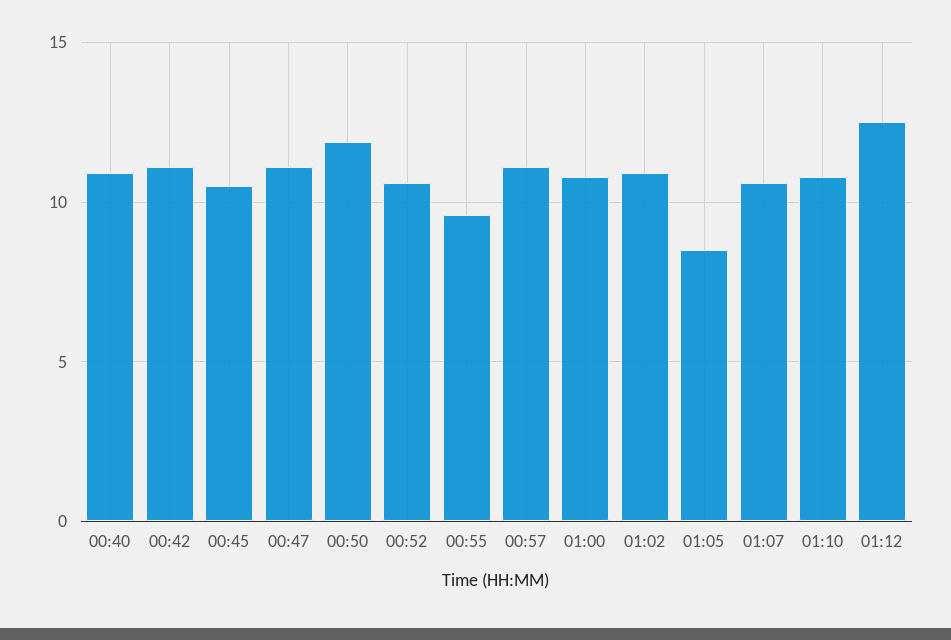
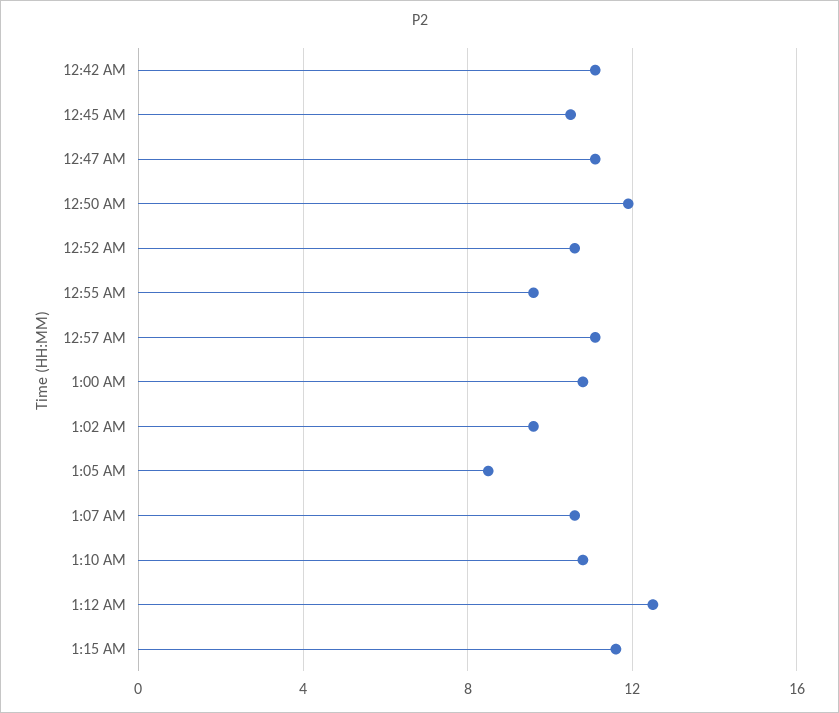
00:40: 11 -> none
01:02: 11 -> 9.5
1:15 AM: none -> 11.5

